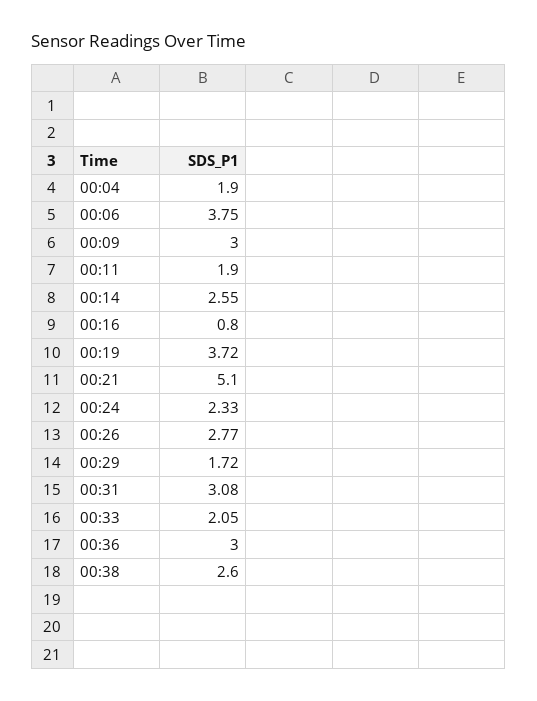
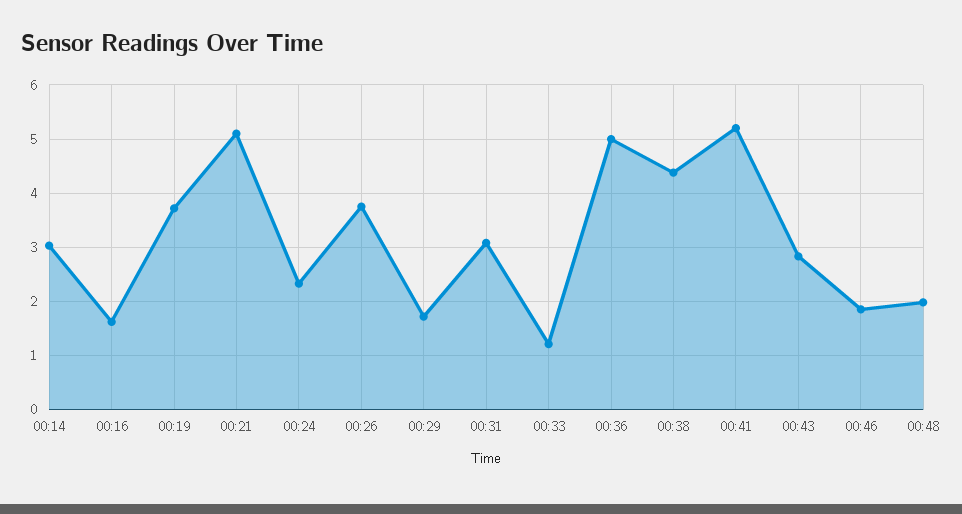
00:04: 1.9 -> none
00:06: 3.75 -> none
00:09: 3 -> none
00:11: 1.9 -> none
00:14: 2.55 -> 3
00:16: 0.8 -> 1.6
00:26: 2.77 -> 3.8
00:33: 2.05 -> 1.2
00:36: 3 -> 5
00:38: 2.6 -> 4.4
00:41: none -> 5.2
00:43: none -> 2.8
00:46: none -> 1.8
00:48: none -> 2

